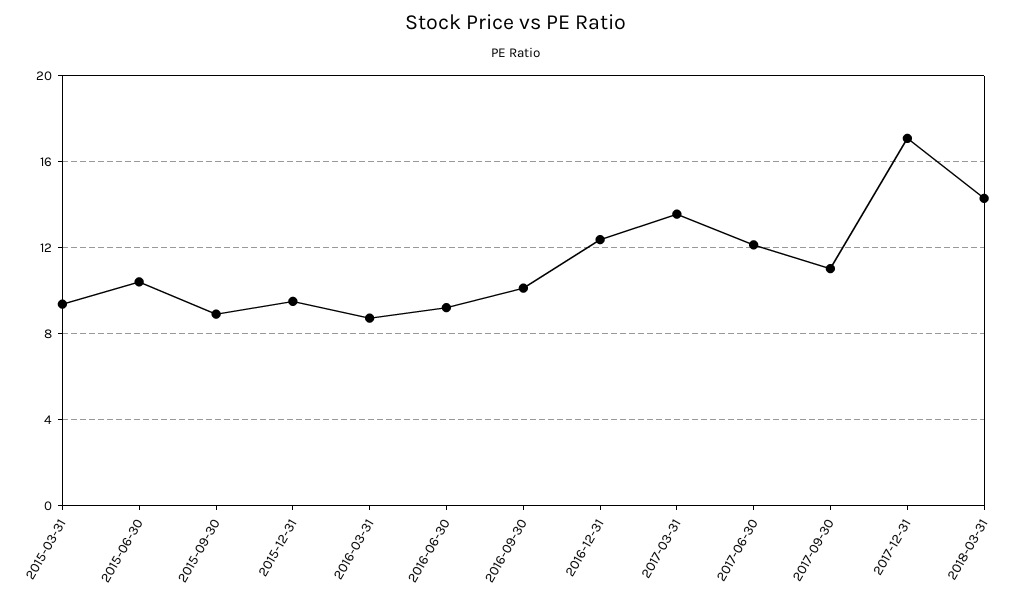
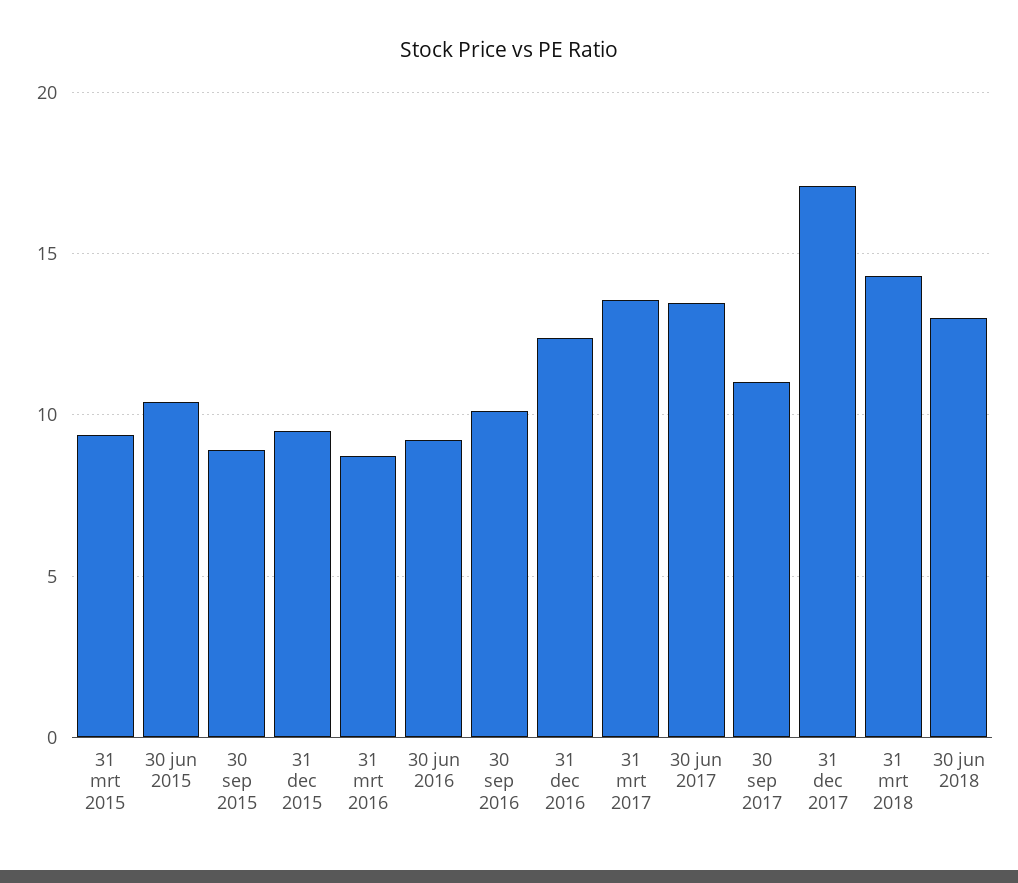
2017-06-30: 12 -> 13.5
30 jun 2018: none -> 13

